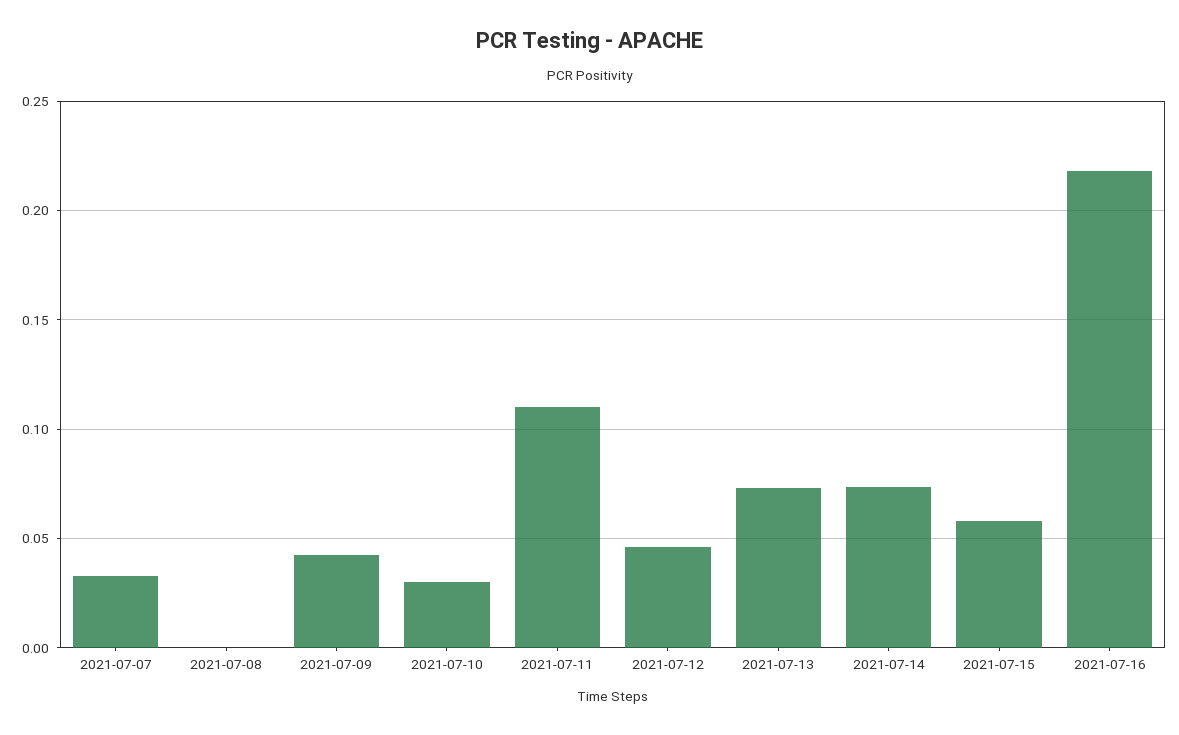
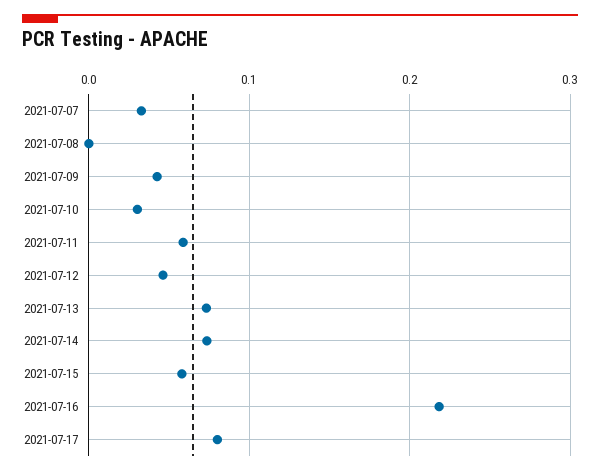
2021-07-11: 0.11 -> 0.06
2021-07-17: none -> 0.08

